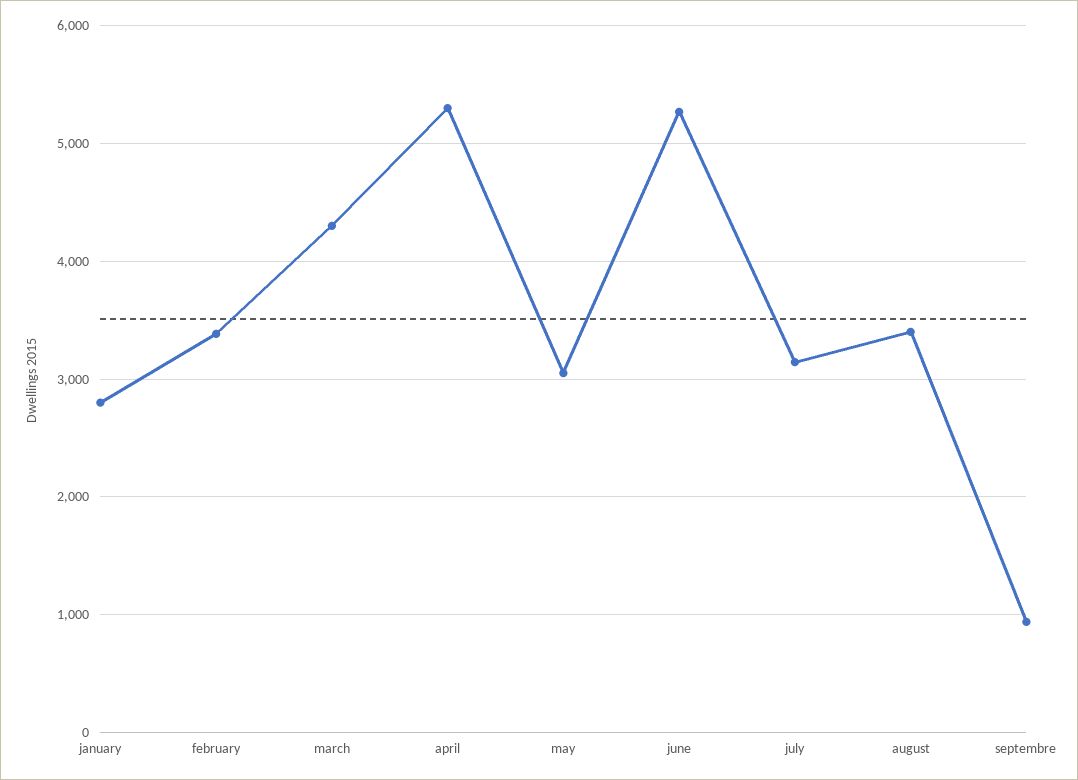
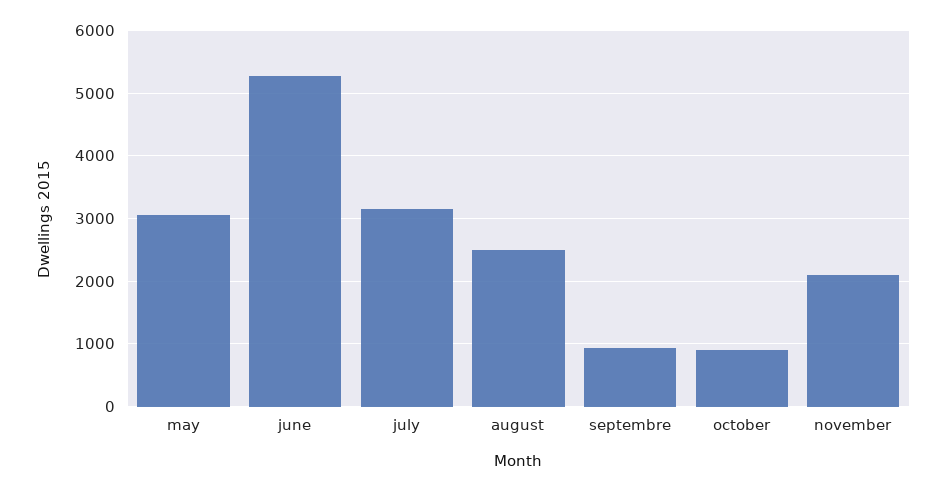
january: 2800 -> none
february: 3400 -> none
march: 4300 -> none
april: 5300 -> none
august: 3400 -> 2500
october: none -> 900
november: none -> 2100

